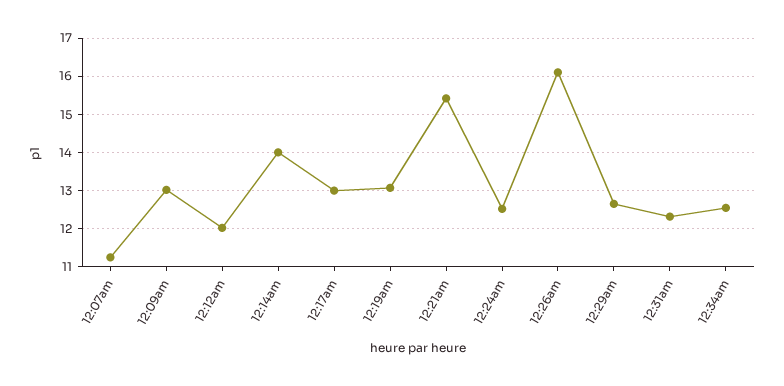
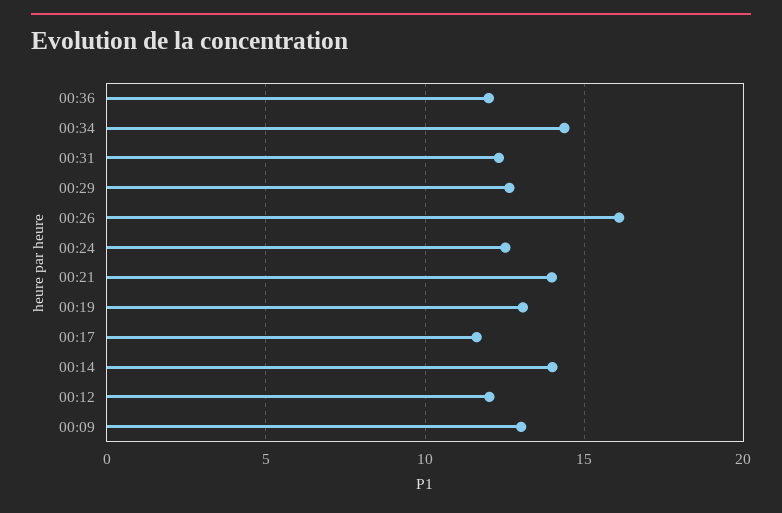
12:07am: 11.2 -> none
12:17am: 13 -> 11.5
12:21am: 15.4 -> 14
12:34am: 12.6 -> 14.5
00:36: none -> 12

